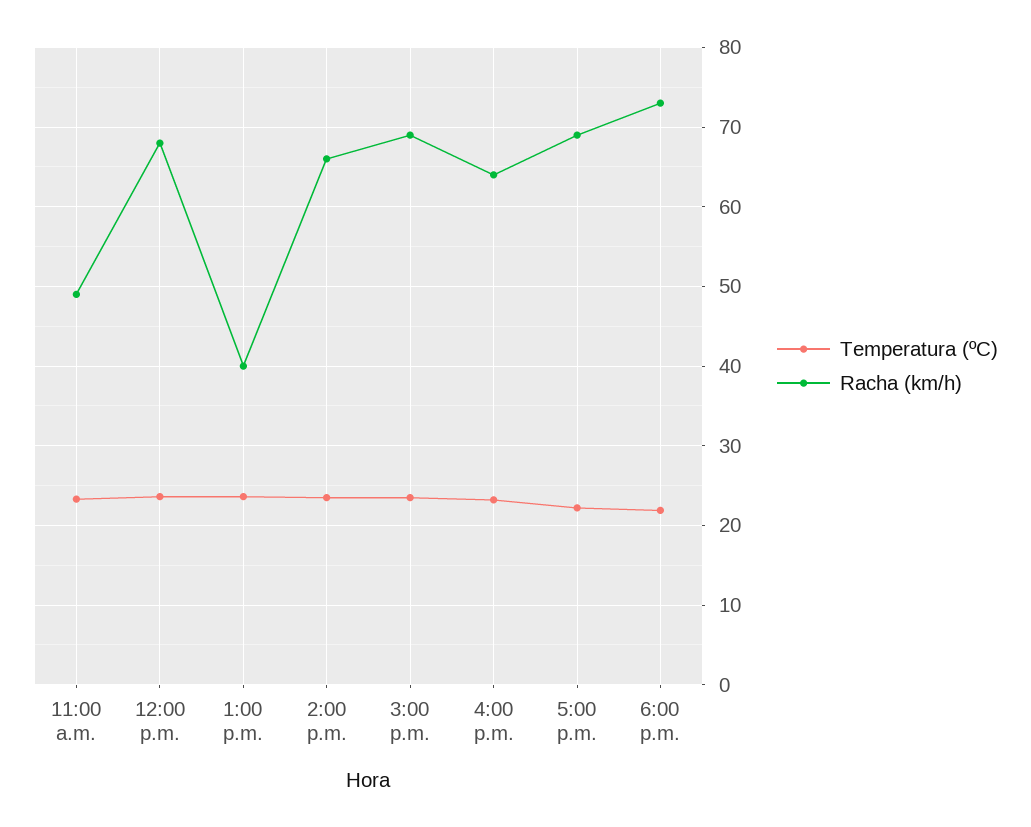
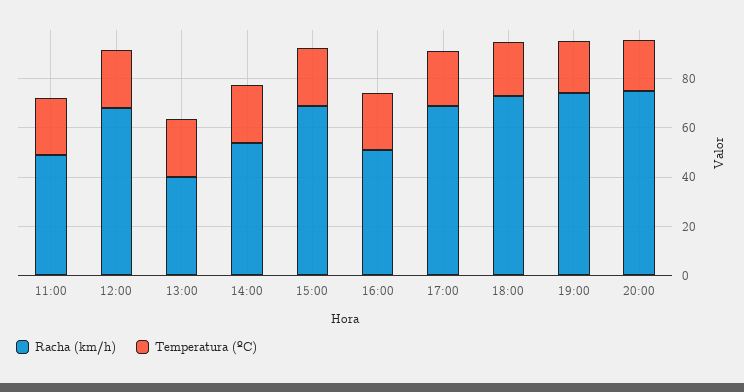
Racha (km/h), 2:00 p.m.: 66 -> 55
Racha (km/h), 4:00 p.m.: 64 -> 50
Racha (km/h), 19:00: none -> 75
Temperatura (ºC), 19:00: none -> 20
Racha (km/h), 20:00: none -> 75
Temperatura (ºC), 20:00: none -> 20

